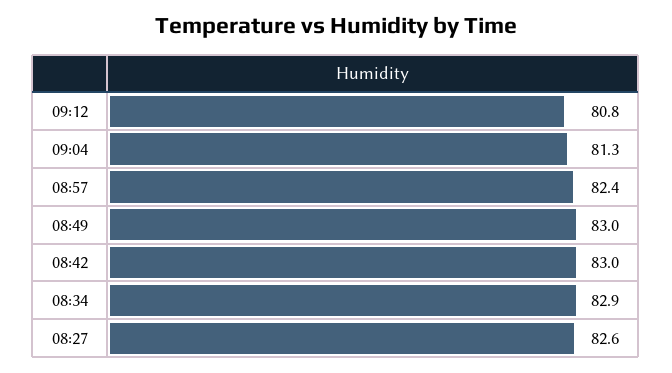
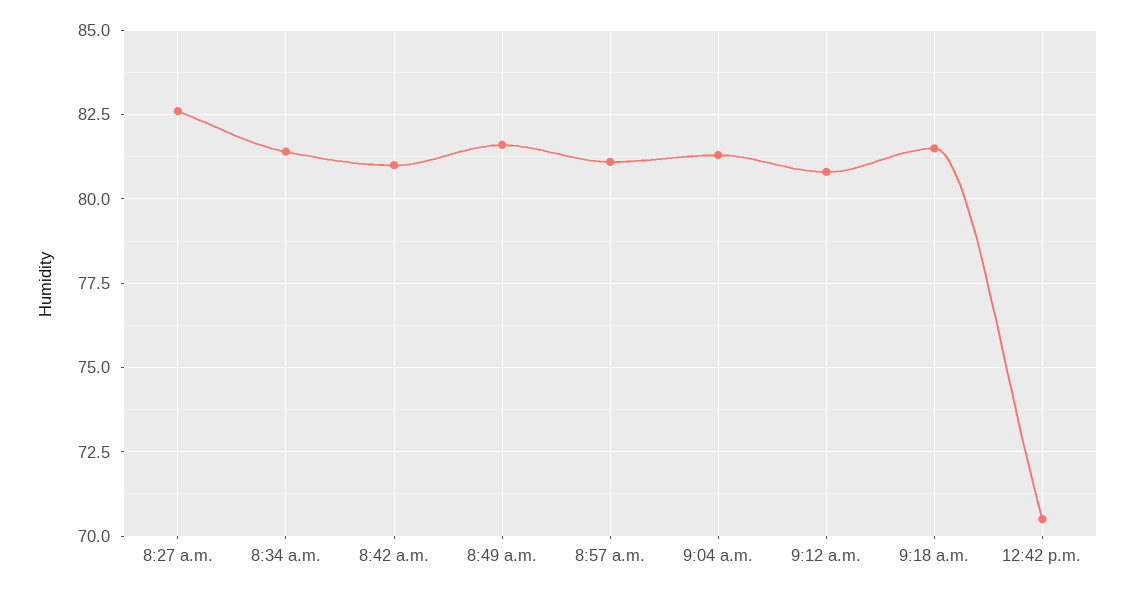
08:57: 82.4 -> 81
08:49: 83 -> 81.5
08:42: 83 -> 81
08:34: 82.9 -> 81.5
9:18 a.m.: none -> 81.5
12:42 p.m.: none -> 70.5

